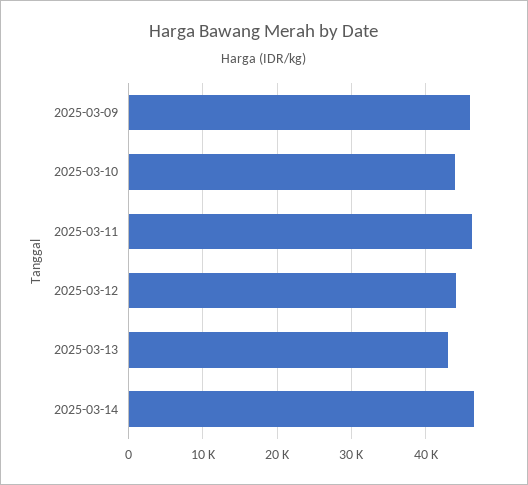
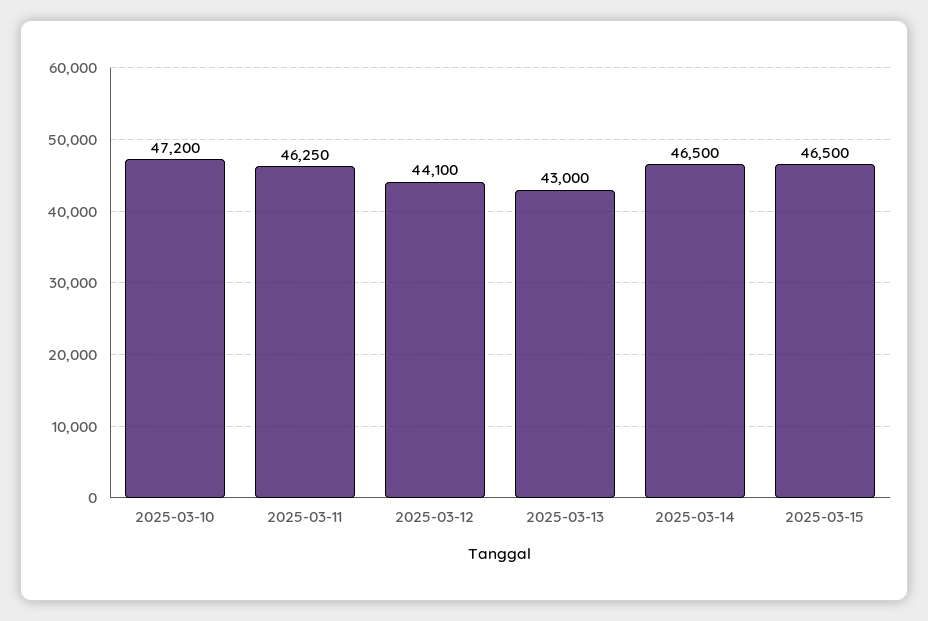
2025-03-09: 46000 -> none
2025-03-10: 44000 -> 47200
2025-03-15: none -> 46500

